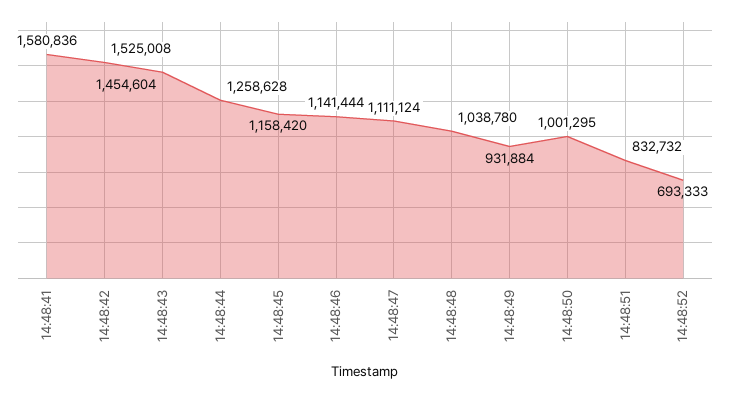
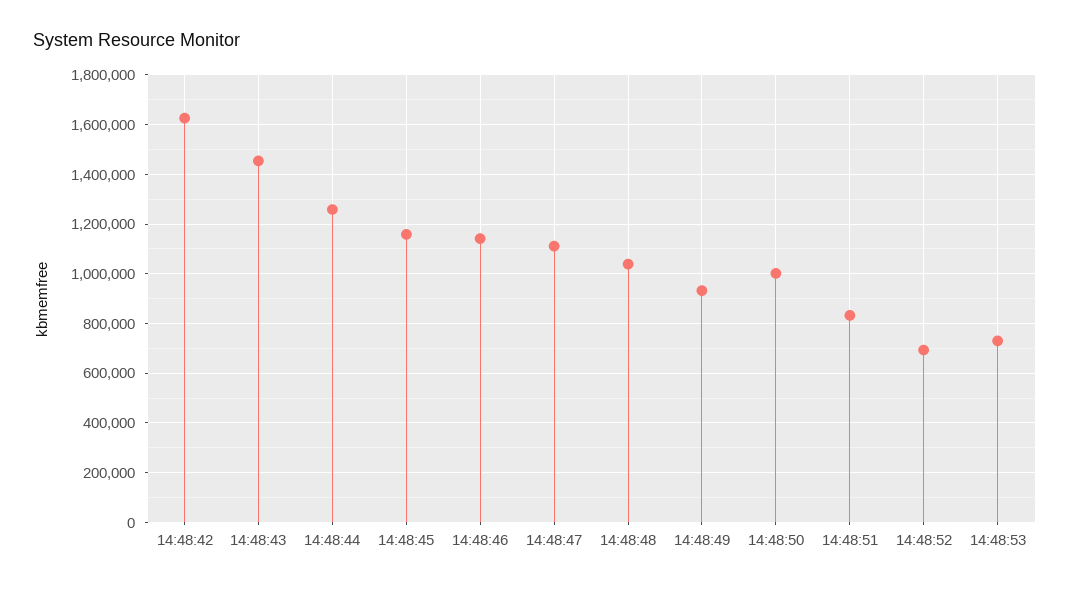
14:48:41: 1580836 -> none
14:48:42: 1525008 -> 1625000
14:48:53: none -> 725000

